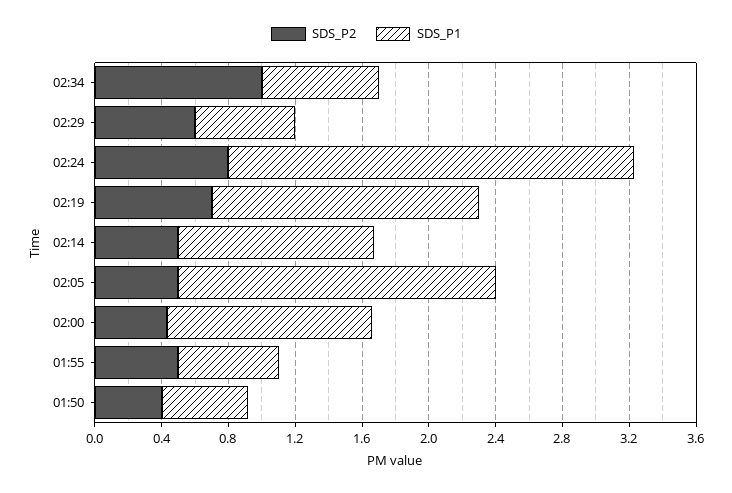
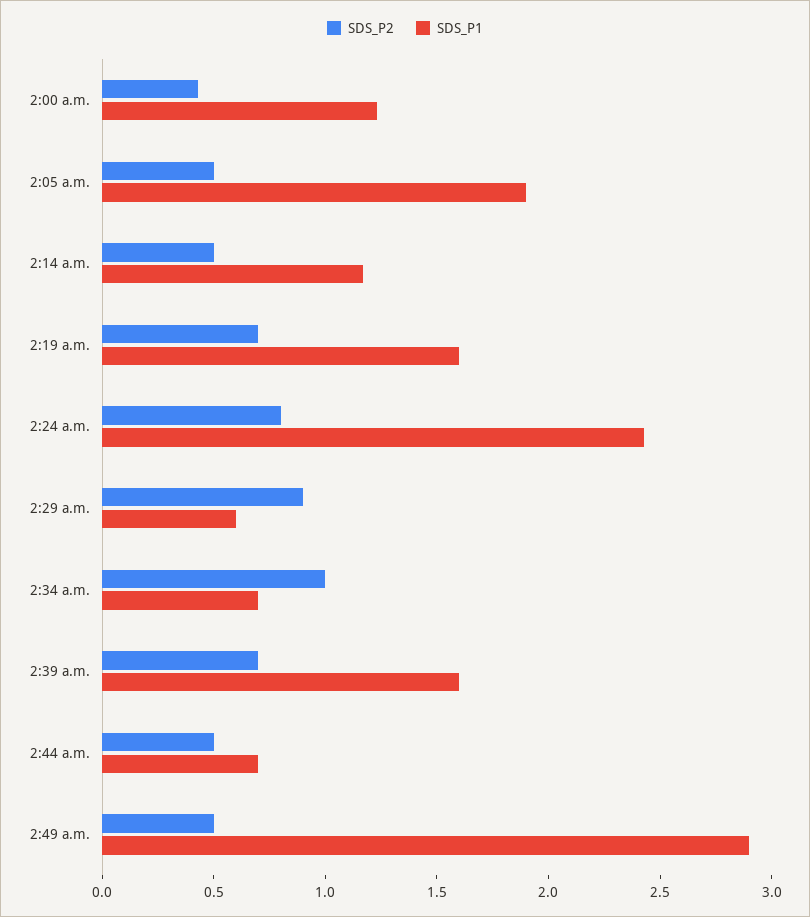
SDS_P2, 02:29: 0.6 -> 0.9
SDS_P2, 01:55: 0.5 -> none
SDS_P1, 01:55: 0.6 -> none
SDS_P2, 01:50: 0.4 -> none
SDS_P1, 01:50: 0.5 -> none
SDS_P2, 2:39 a.m.: none -> 0.7
SDS_P1, 2:39 a.m.: none -> 1.6
SDS_P2, 2:44 a.m.: none -> 0.5
SDS_P1, 2:44 a.m.: none -> 0.7
SDS_P2, 2:49 a.m.: none -> 0.5
SDS_P1, 2:49 a.m.: none -> 2.9

